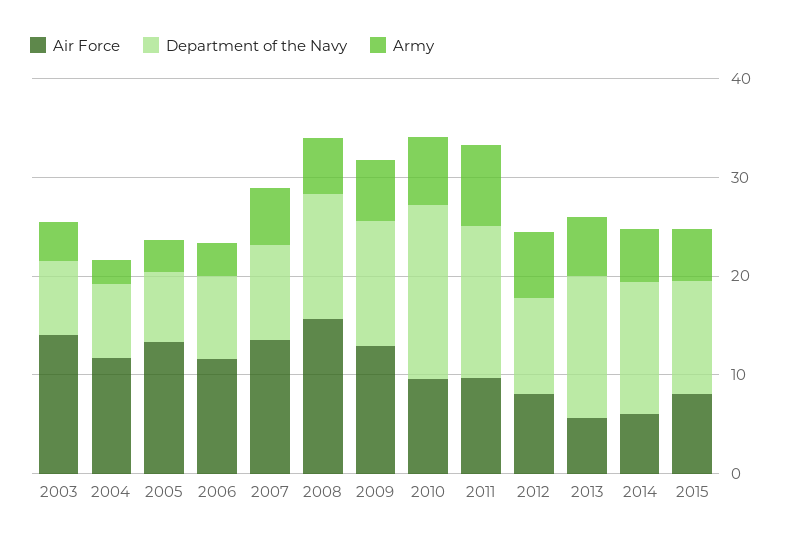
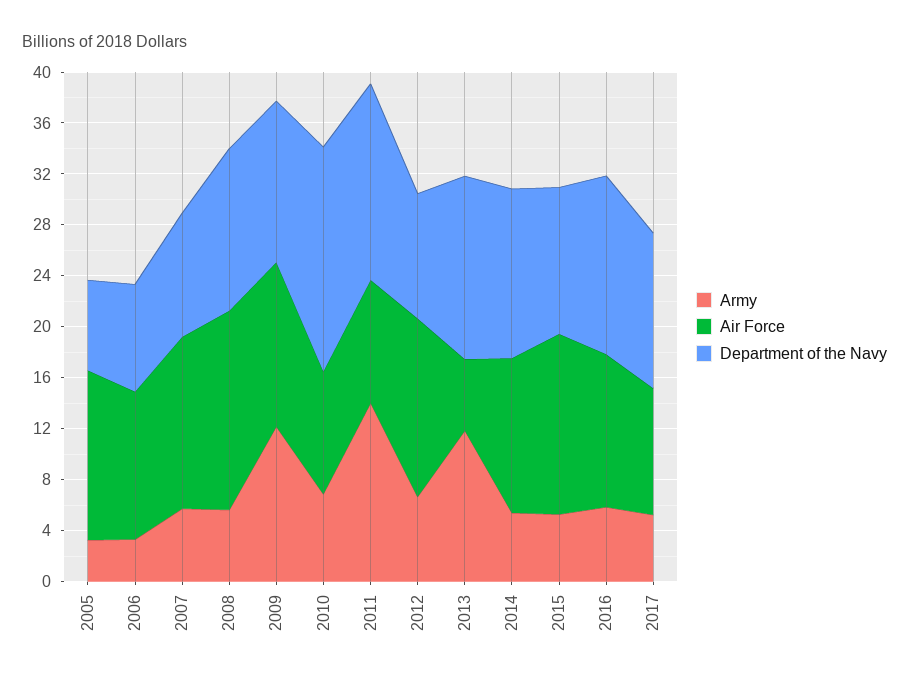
Air Force, 2003: 14 -> none
Department of the Navy, 2003: 8 -> none
Army, 2003: 4 -> none
Air Force, 2004: 12 -> none
Department of the Navy, 2004: 8 -> none
Army, 2004: 2 -> none
Army, 2009: 6 -> 12
Army, 2011: 8 -> 14
Air Force, 2012: 8 -> 14
Army, 2013: 6 -> 12
Air Force, 2014: 6 -> 12
Air Force, 2015: 8 -> 14
Army, 2016: none -> 6
Air Force, 2016: none -> 12
Department of the Navy, 2016: none -> 14
Army, 2017: none -> 5
Air Force, 2017: none -> 10
Department of the Navy, 2017: none -> 12

